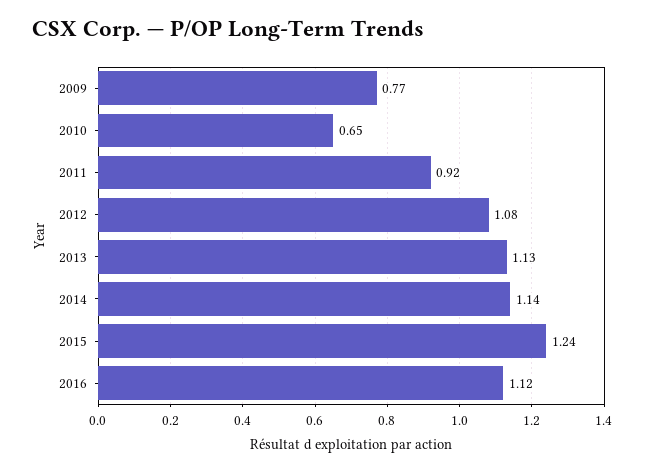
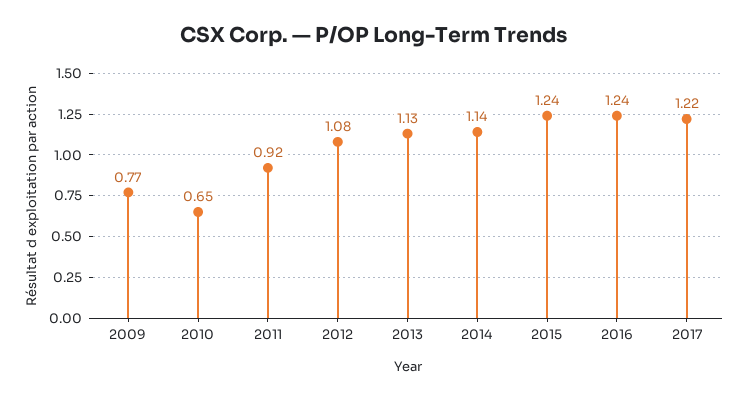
2016: 1.12 -> 1.24
2017: none -> 1.22

